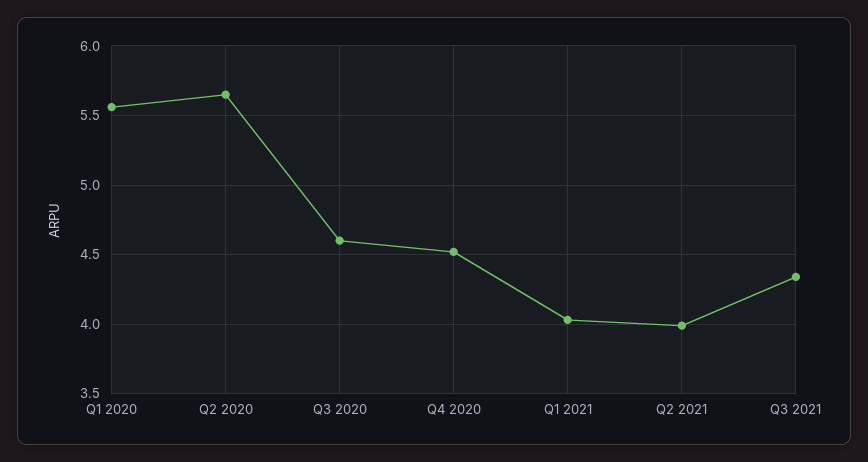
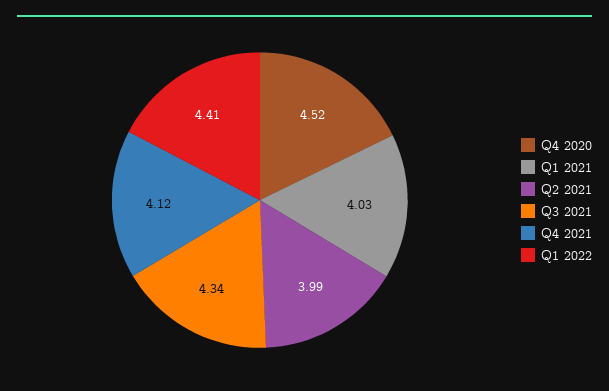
Q1 2020: 5.55 -> none
Q2 2020: 5.65 -> none
Q3 2020: 4.6 -> none
Q4 2021: none -> 4.12
Q1 2022: none -> 4.41

